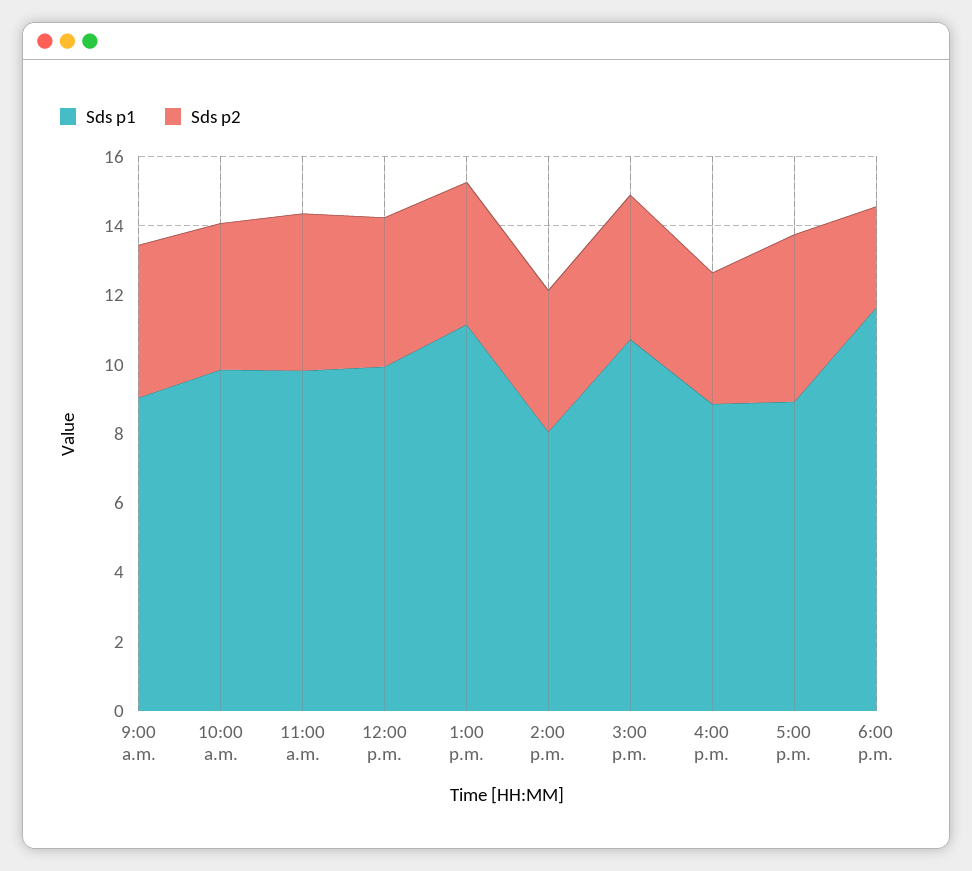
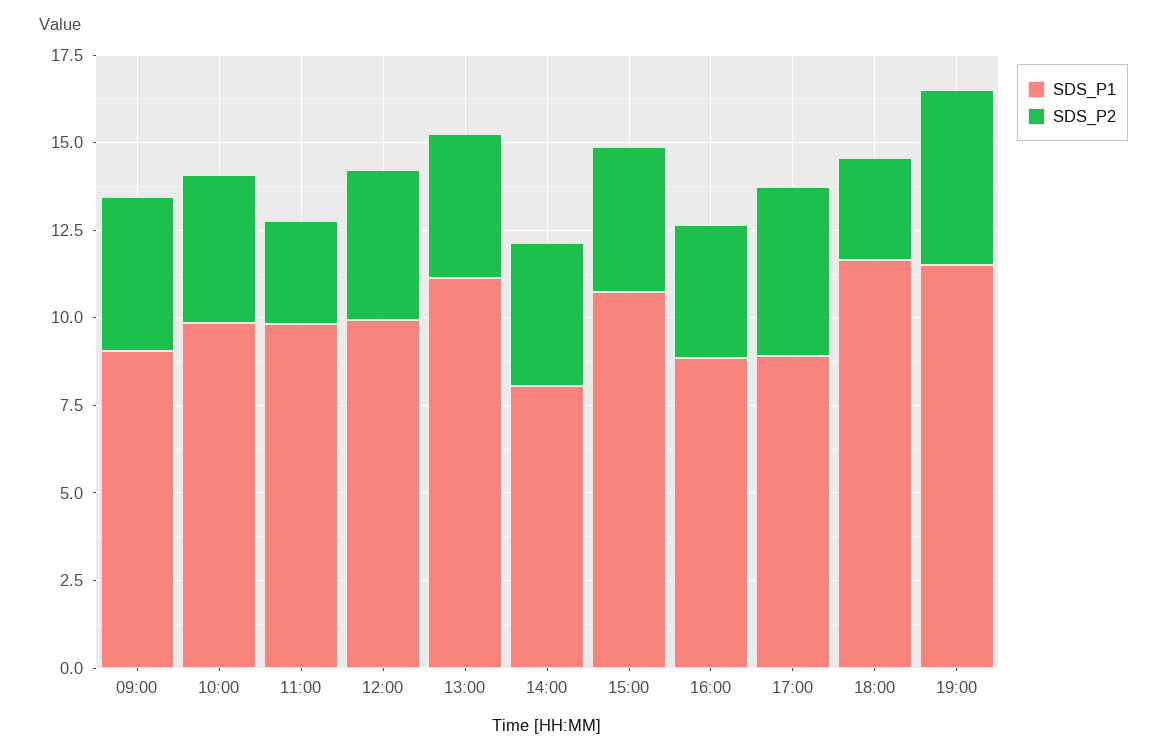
Sds p2, 11:00 a.m.: 4.5 -> 3
Sds p1, 19:00: none -> 11.5
Sds p2, 19:00: none -> 5

